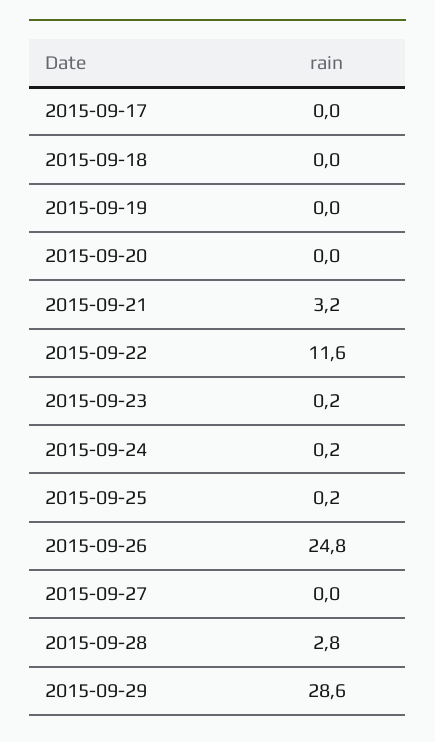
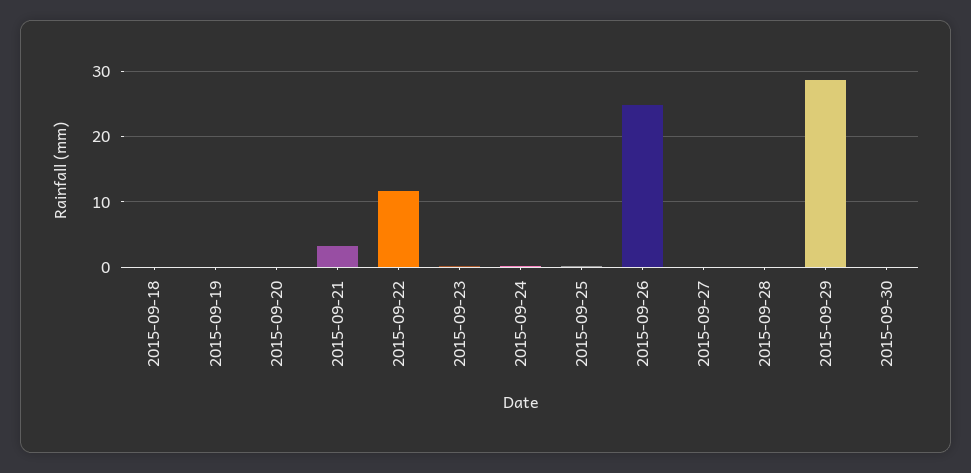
2015-09-17: 0 -> none
2015-09-28: 2.8 -> 0
2015-09-30: none -> 0

